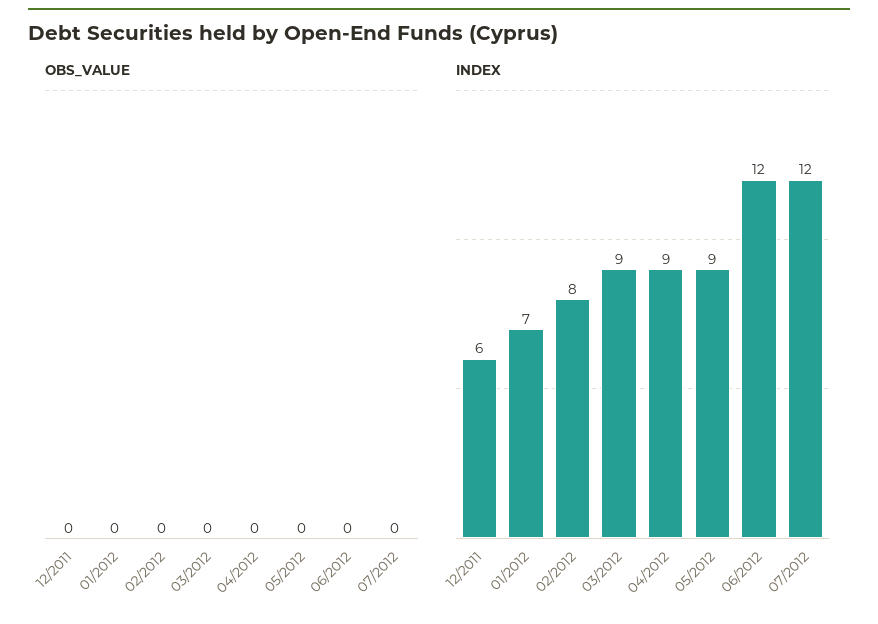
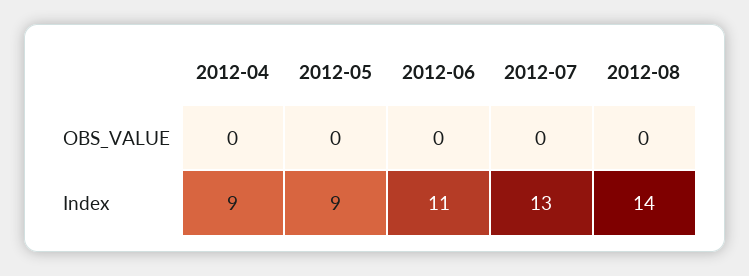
OBS_VALUE, 12/2011: 0 -> none
OBS_VALUE, 01/2012: 0 -> none
OBS_VALUE, 02/2012: 0 -> none
OBS_VALUE, 03/2012: 0 -> none
INDEX, 12/2011: 6 -> none
INDEX, 01/2012: 7 -> none
INDEX, 02/2012: 8 -> none
INDEX, 03/2012: 9 -> none
INDEX, 06/2012: 12 -> 11
INDEX, 07/2012: 12 -> 13
OBS_VALUE, 2012-08: none -> 0
INDEX, 2012-08: none -> 14

